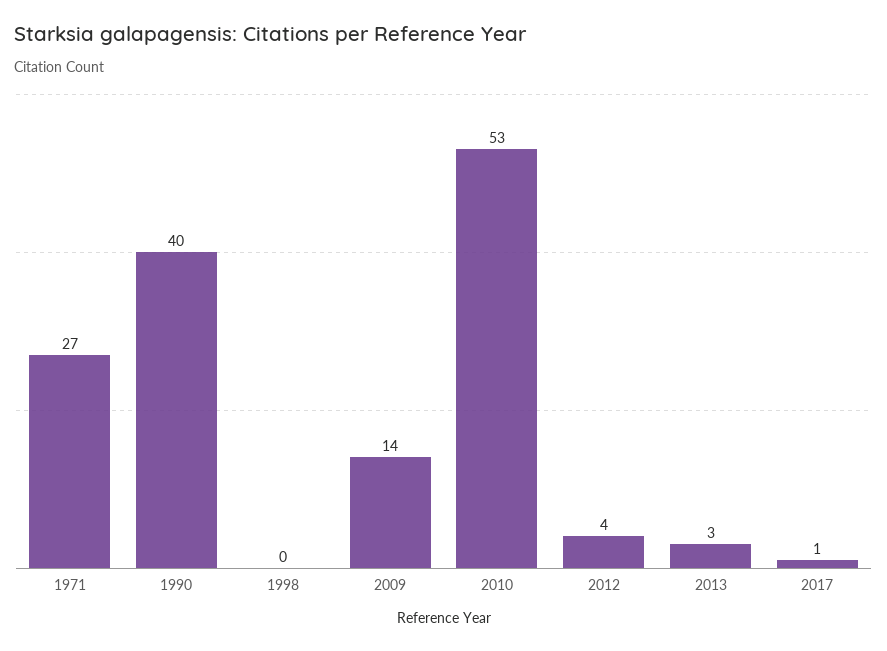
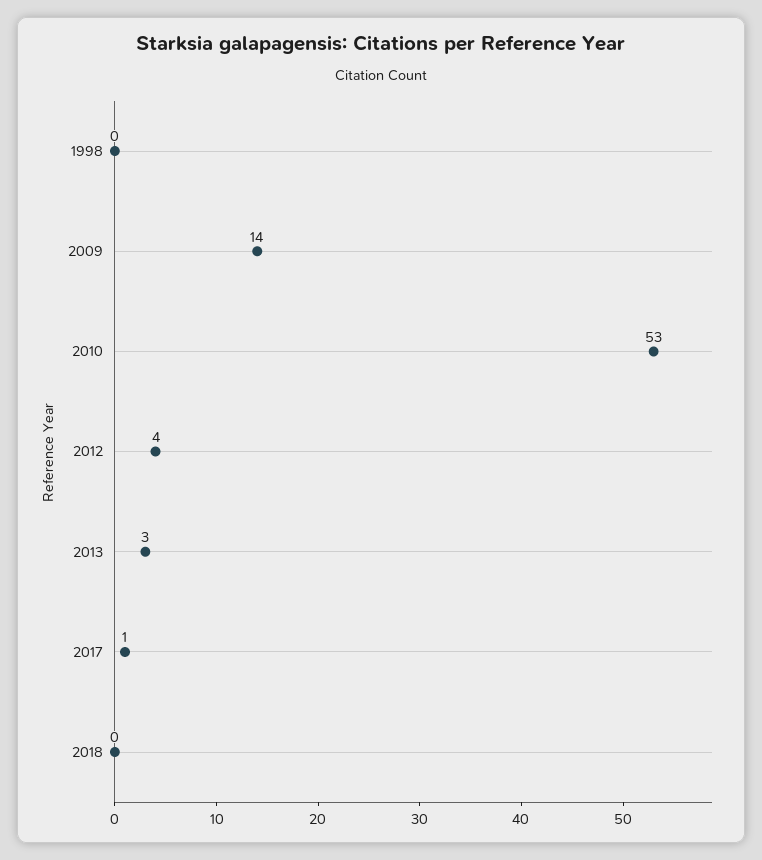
1971: 27 -> none
1990: 40 -> none
2018: none -> 0

